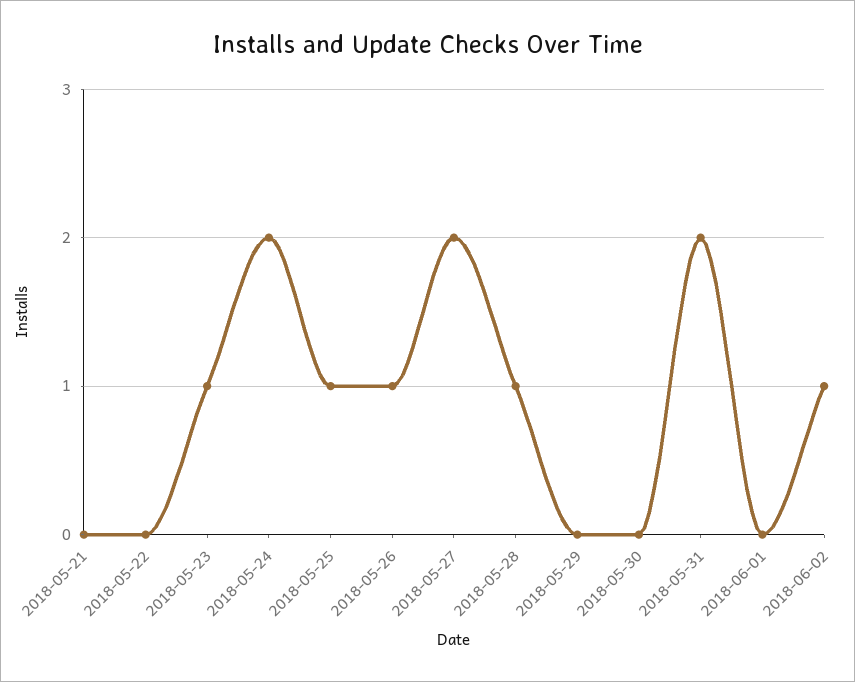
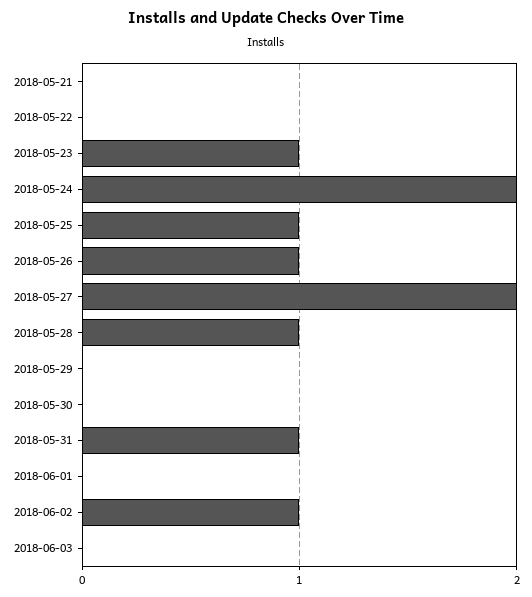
2018-05-31: 2 -> 1
2018-06-03: none -> 0

